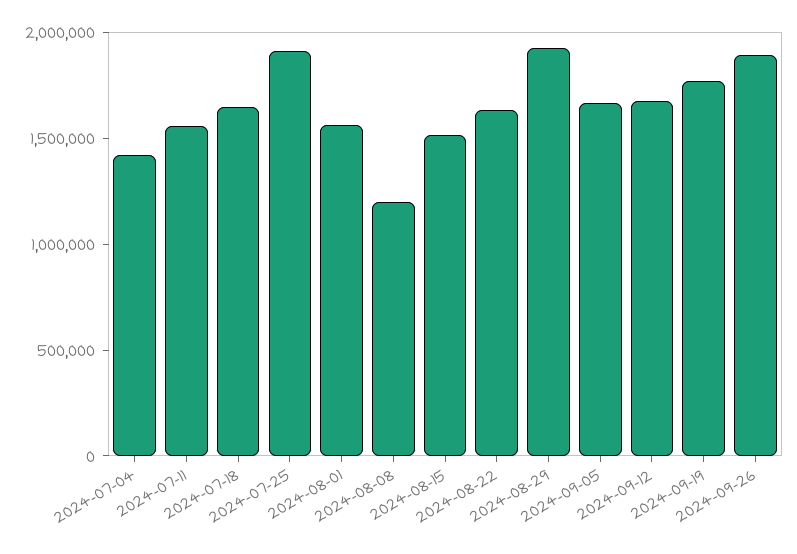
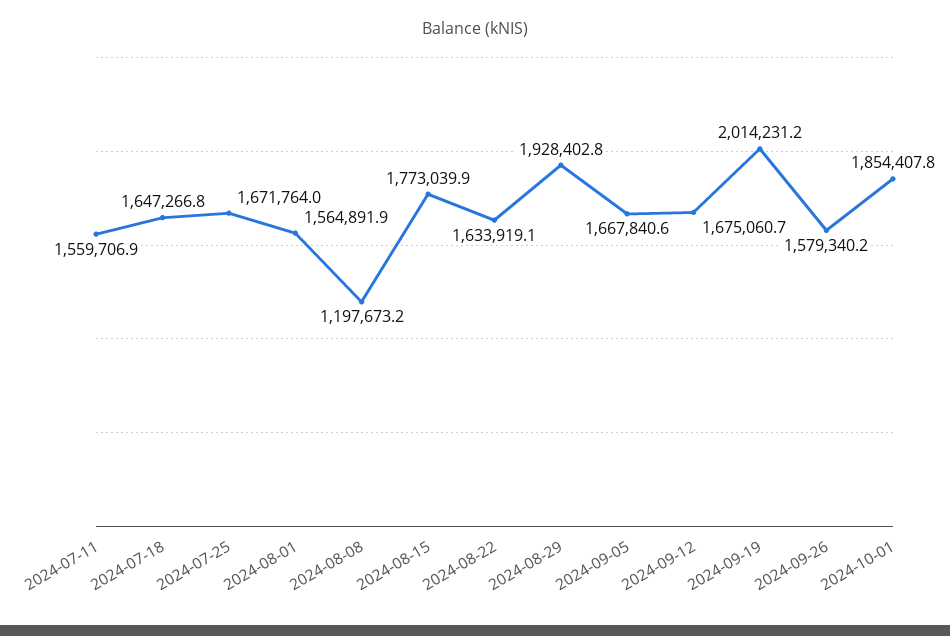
2024-07-04: 1400000 -> none
2024-07-25: 1900000 -> 1671764
2024-08-15: 1500000 -> 1773039.9
2024-09-19: 1800000 -> 2014231.2
2024-09-26: 1900000 -> 1579340.2
2024-10-01: none -> 1854407.8

